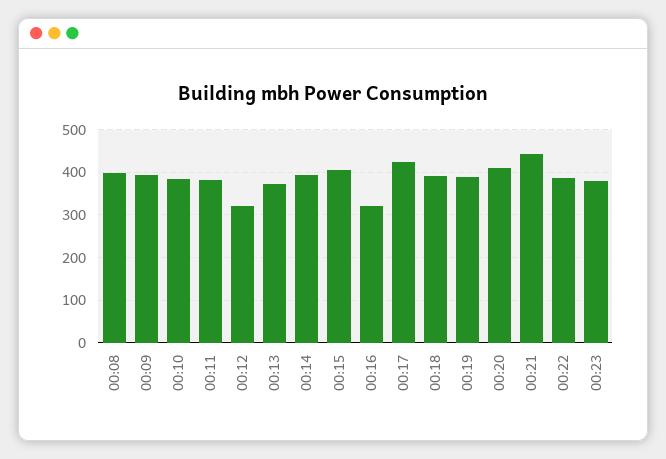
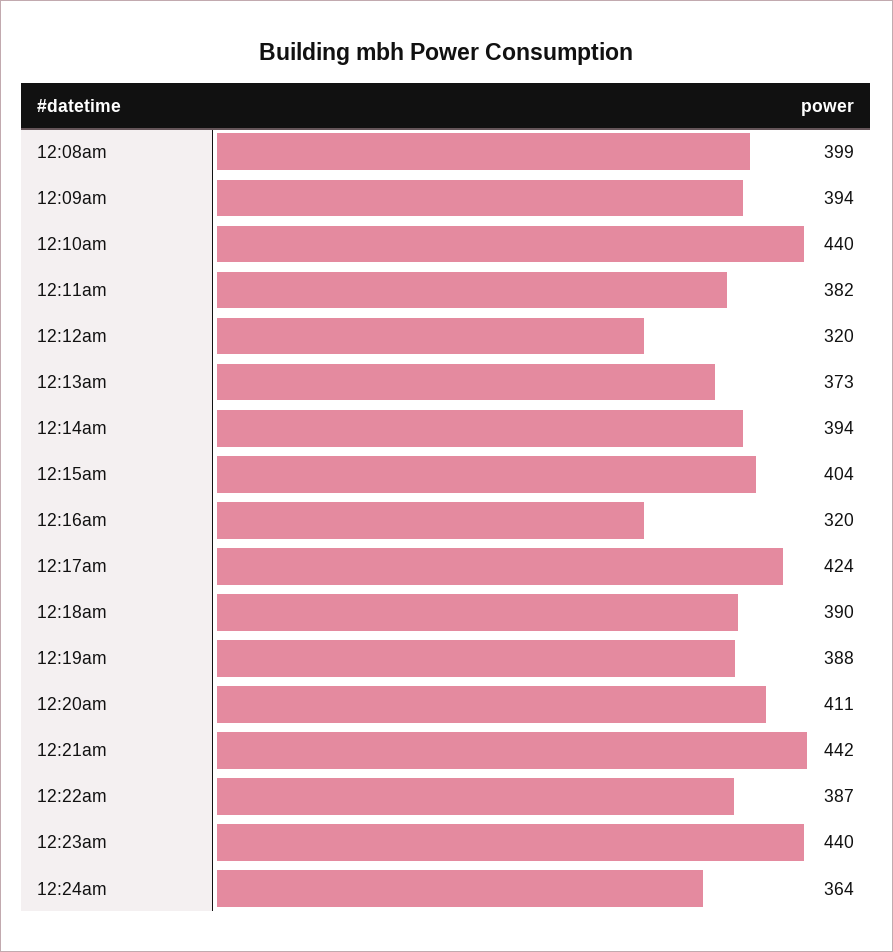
00:10: 380 -> 440
00:23: 380 -> 440
12:24am: none -> 364

